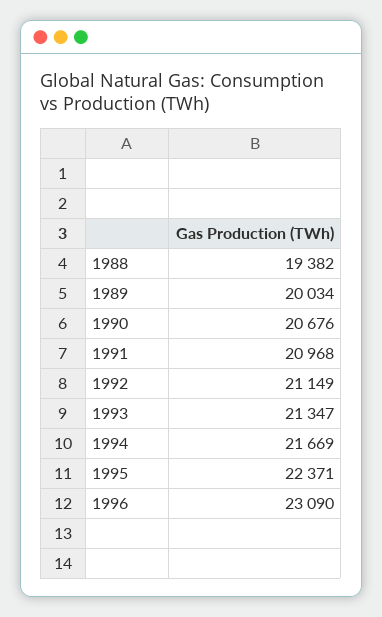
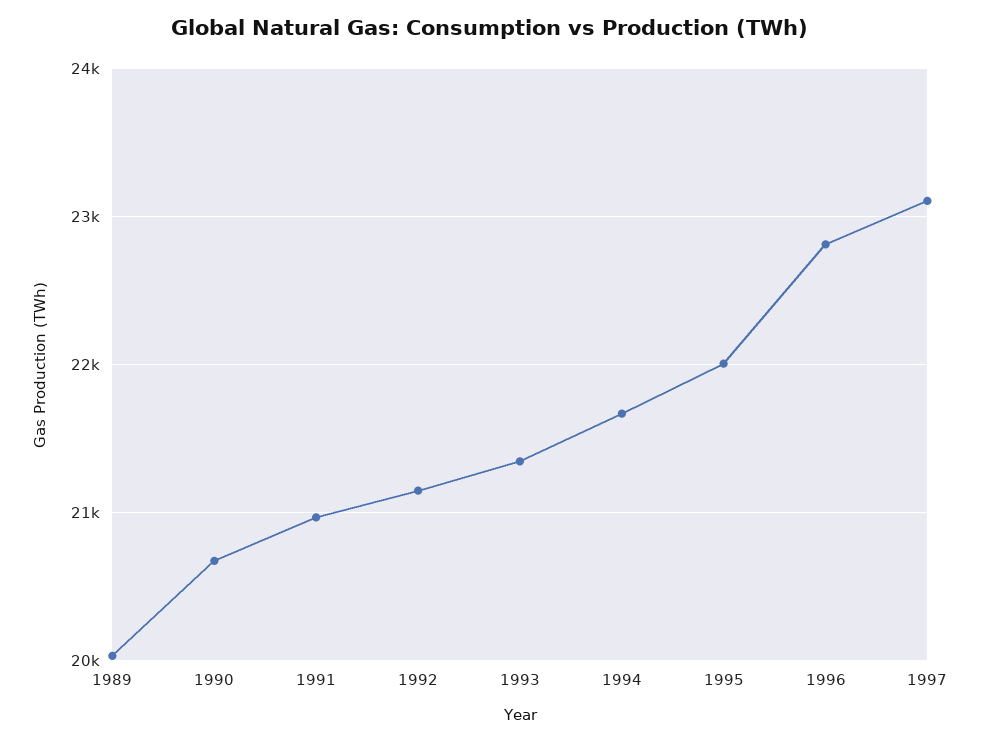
1988: 19382 -> none
1995: 22371 -> 22000
1996: 23090 -> 22800
1997: none -> 23100

